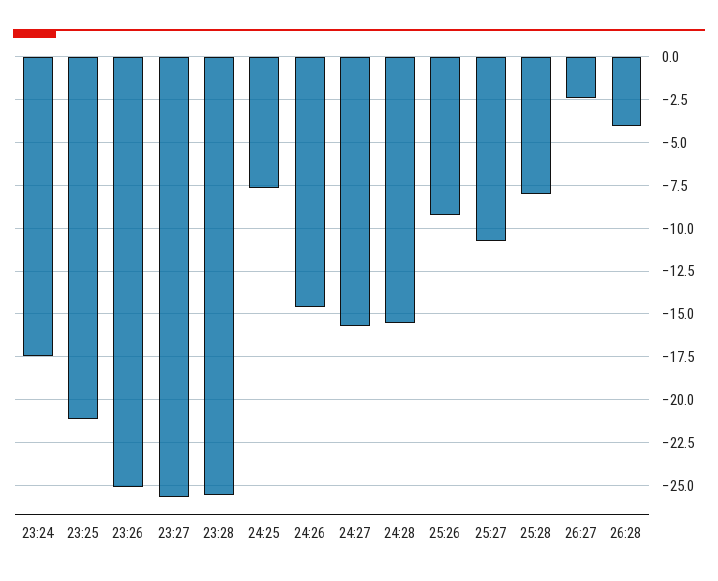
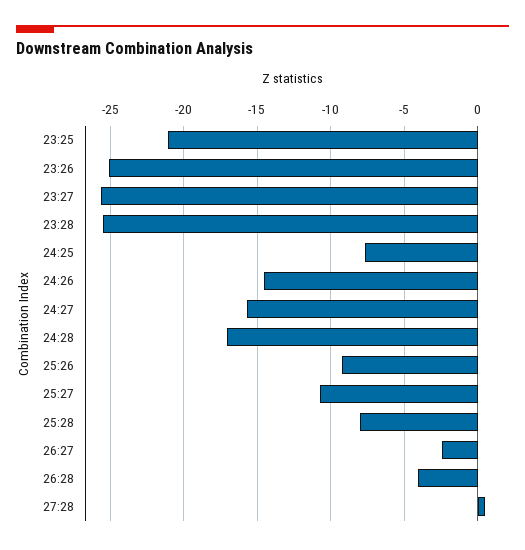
23:24: -17.5 -> none
24:28: -15.5 -> -17
27:28: none -> 0.5

